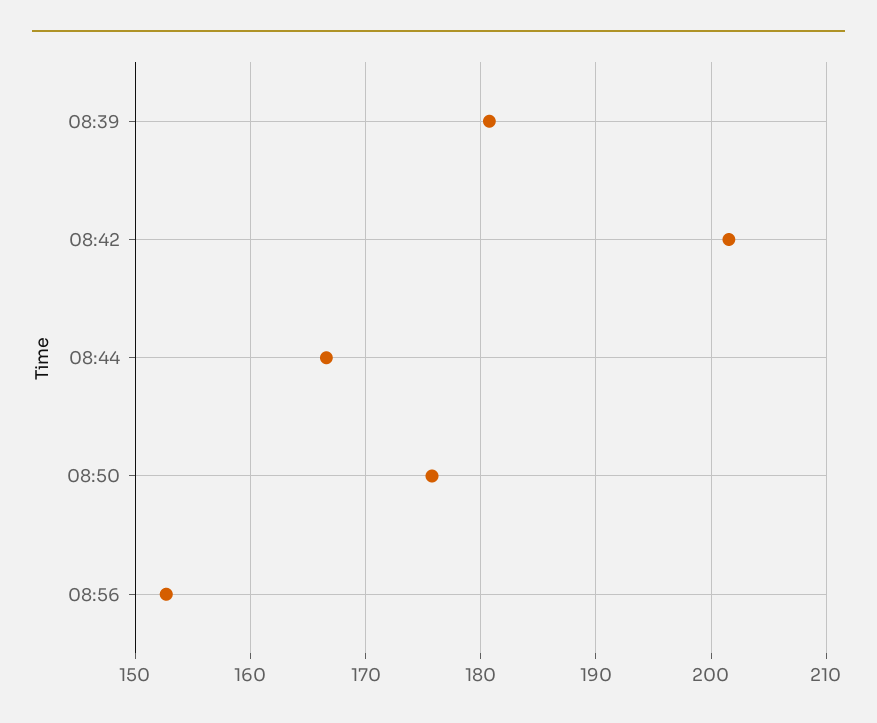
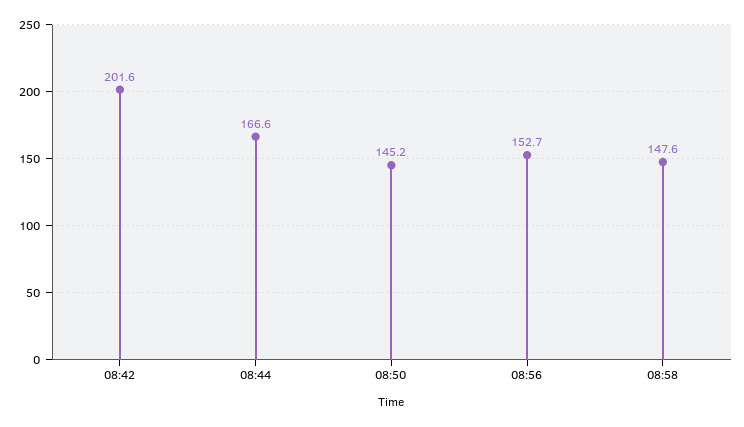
08:39: 181 -> none
08:50: 176 -> 145.2
08:58: none -> 147.6

